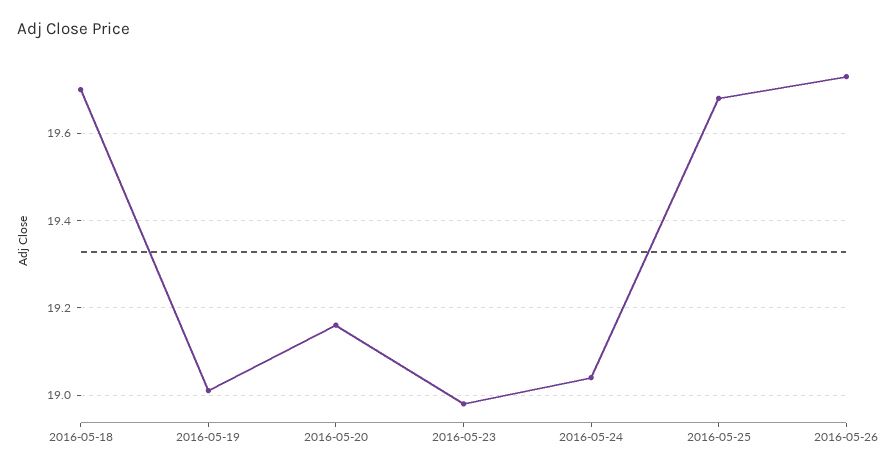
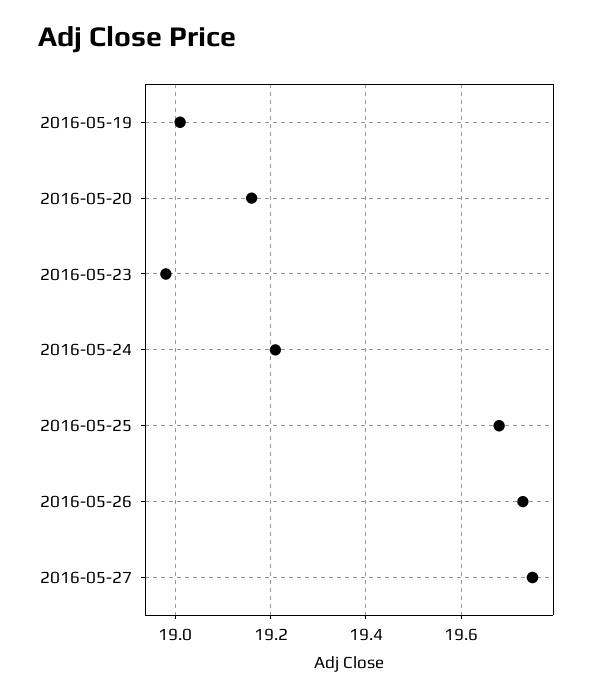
2016-05-18: 19.7 -> none
2016-05-24: 19.05 -> 19.2
2016-05-27: none -> 19.75

